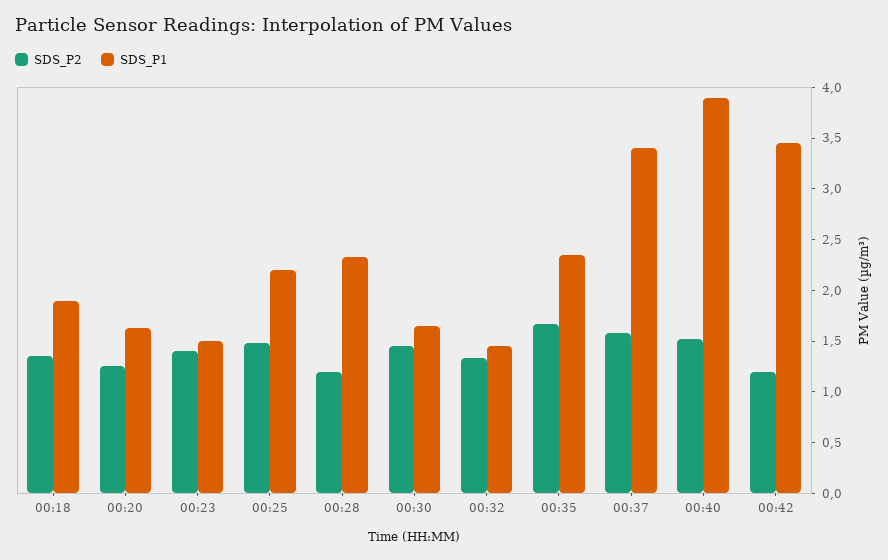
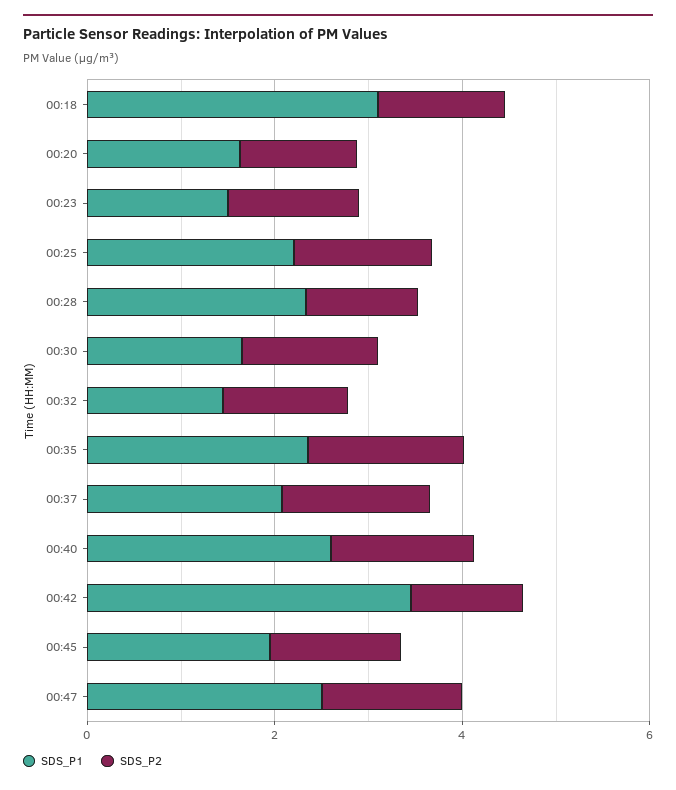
SDS_P1, 00:18: 1.9 -> 3
SDS_P1, 00:37: 3.4 -> 2
SDS_P1, 00:40: 3.9 -> 2.5
SDS_P1, 00:45: none -> 2
SDS_P2, 00:45: none -> 1.5
SDS_P1, 00:47: none -> 2.5
SDS_P2, 00:47: none -> 1.5

